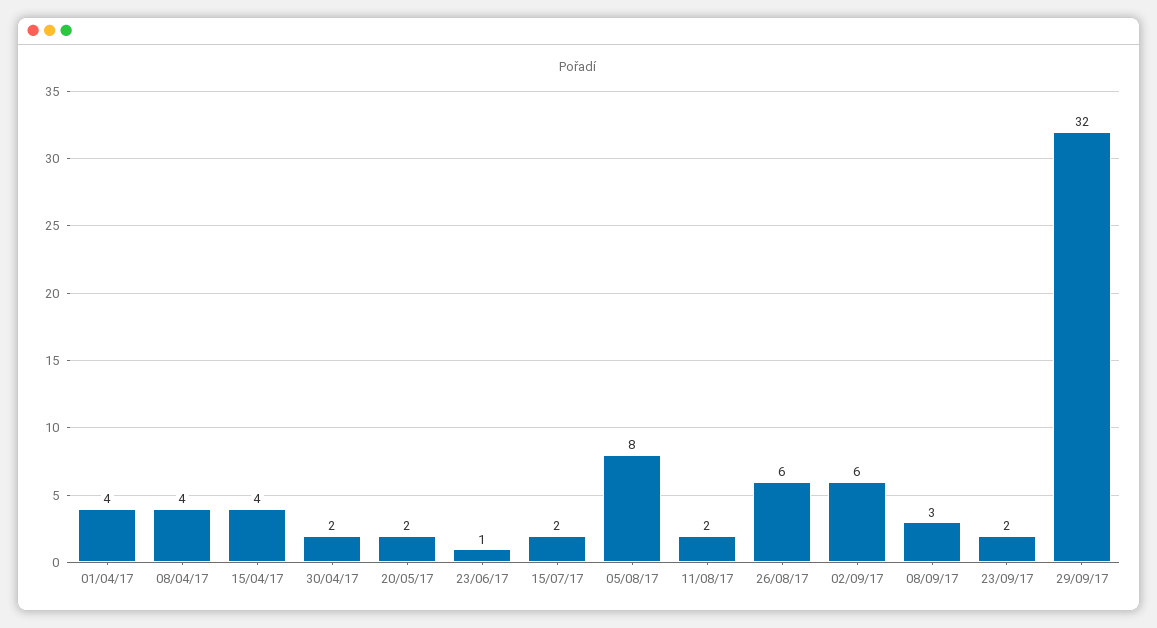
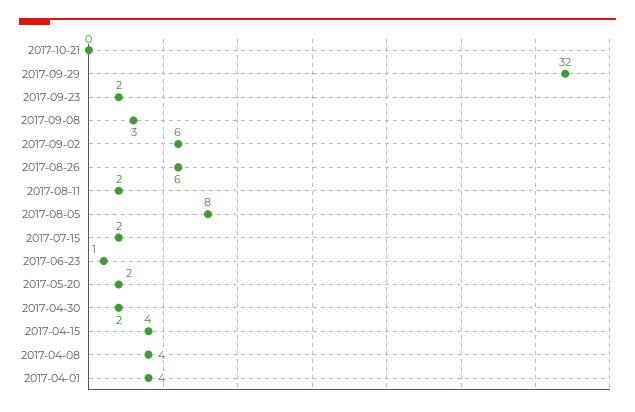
2017-10-21: none -> 0

